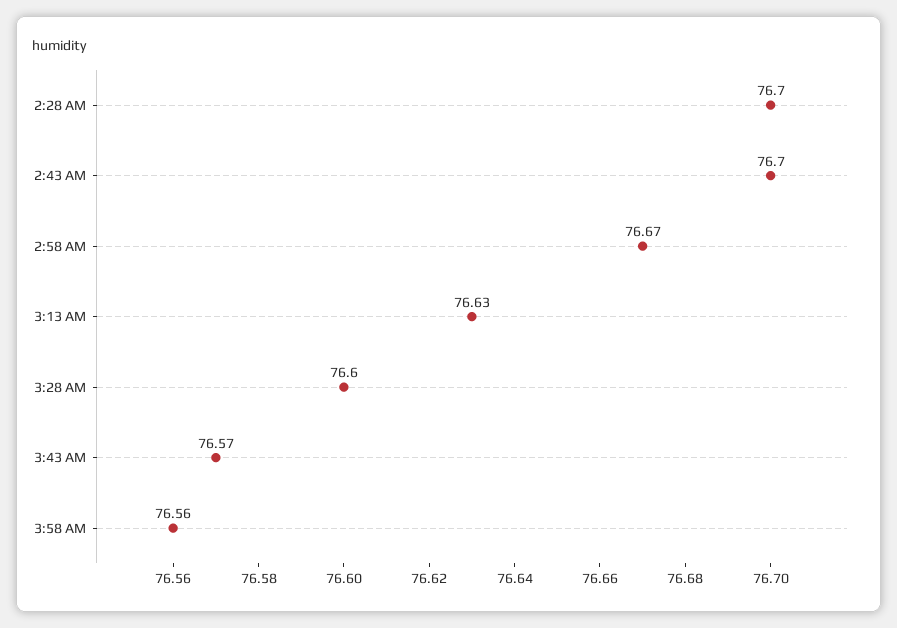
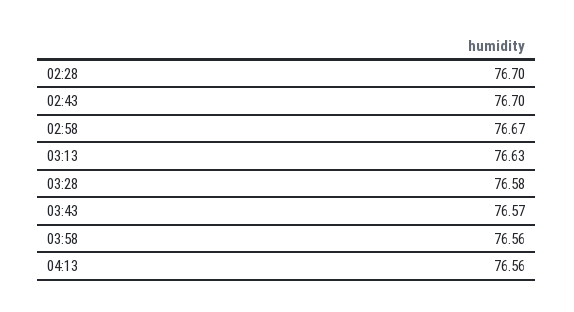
3:28 AM: 76.6 -> 76.58
04:13: none -> 76.56

